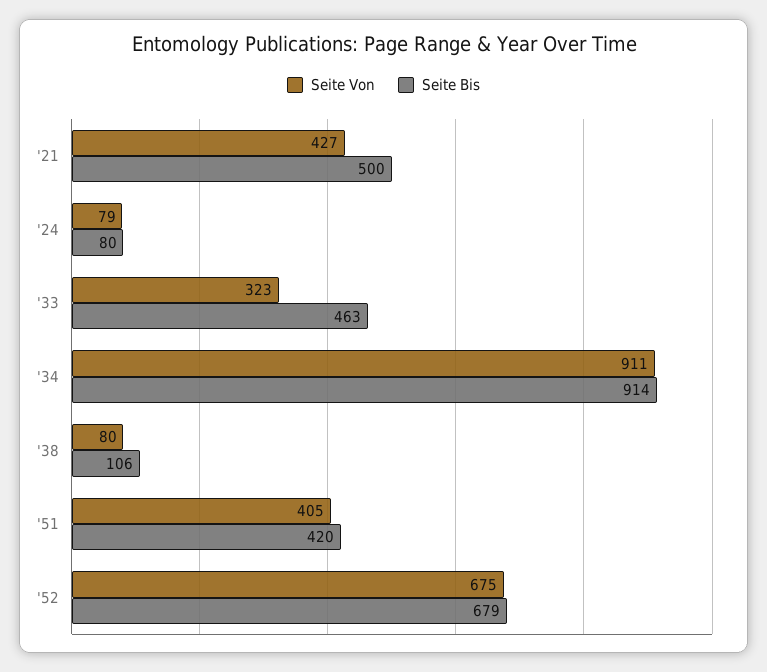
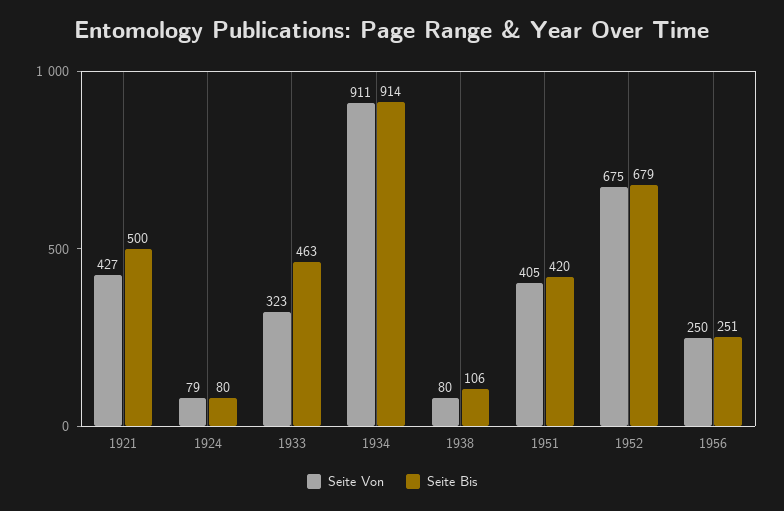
Seite Von, 1956: none -> 250
Seite Bis, 1956: none -> 251

